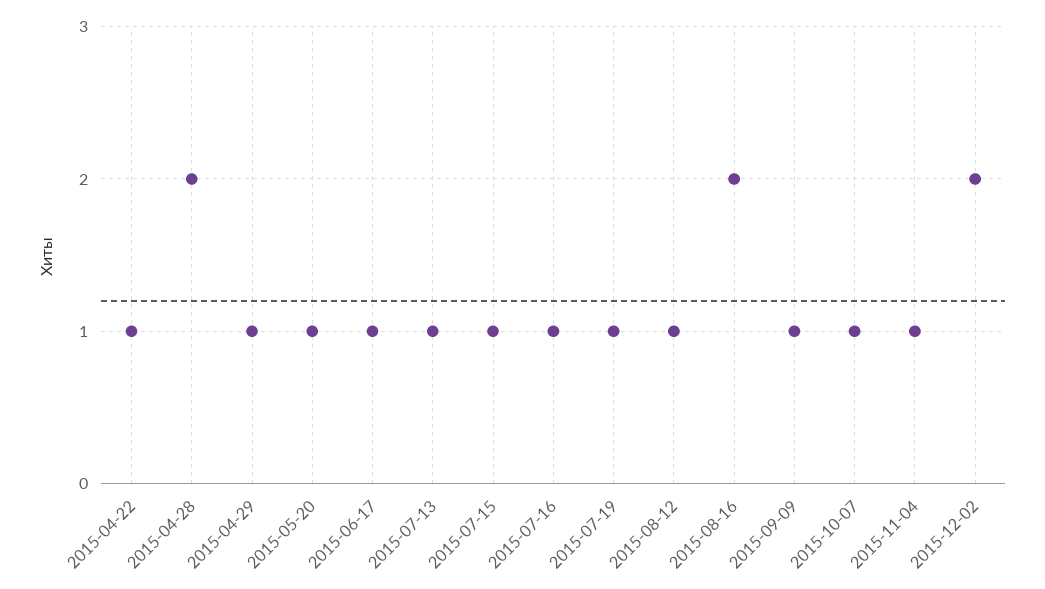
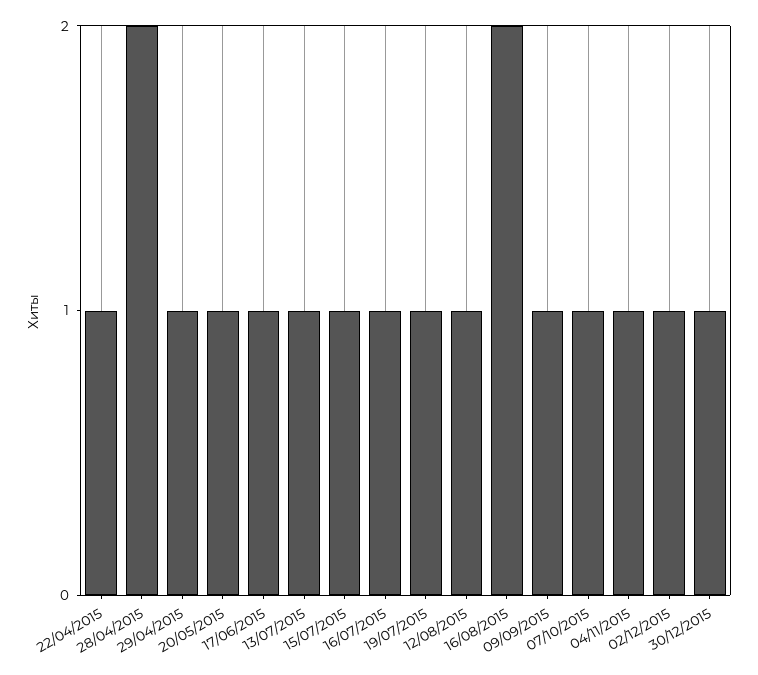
2015-12-02: 2 -> 1
30/12/2015: none -> 1

